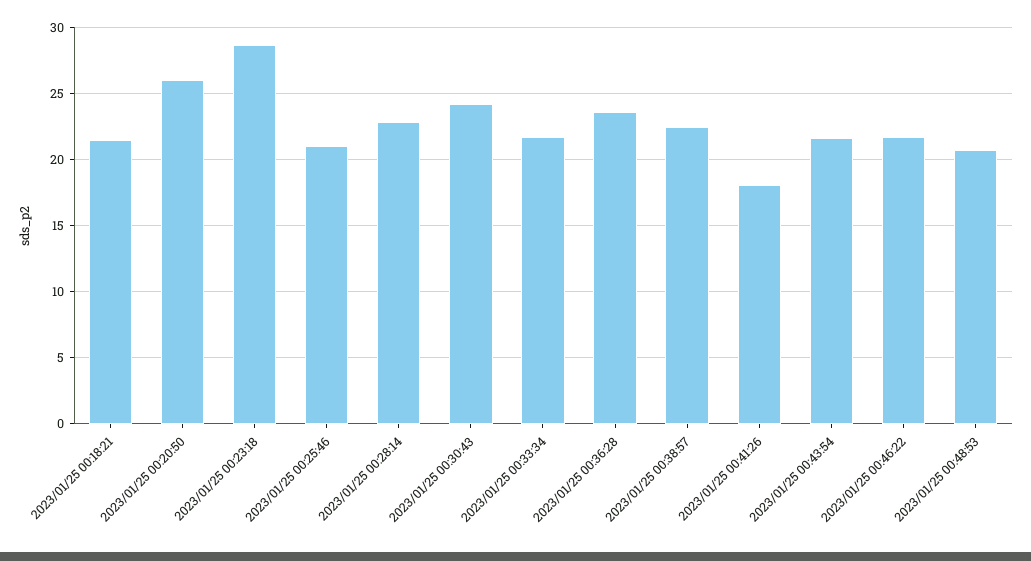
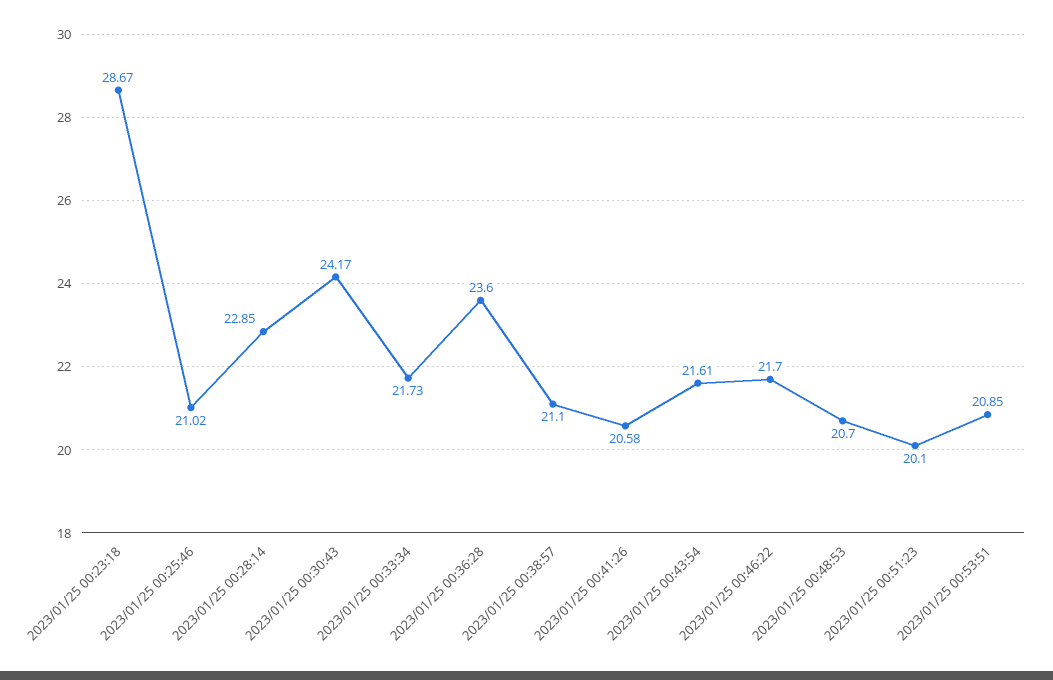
2023/01/25 00:18:21: 21.5 -> none
2023/01/25 00:20:50: 26 -> none
2023/01/25 00:38:57: 22.5 -> 21.1
2023/01/25 00:41:26: 18 -> 20.58
2023/01/25 00:51:23: none -> 20.1
2023/01/25 00:53:51: none -> 20.85

